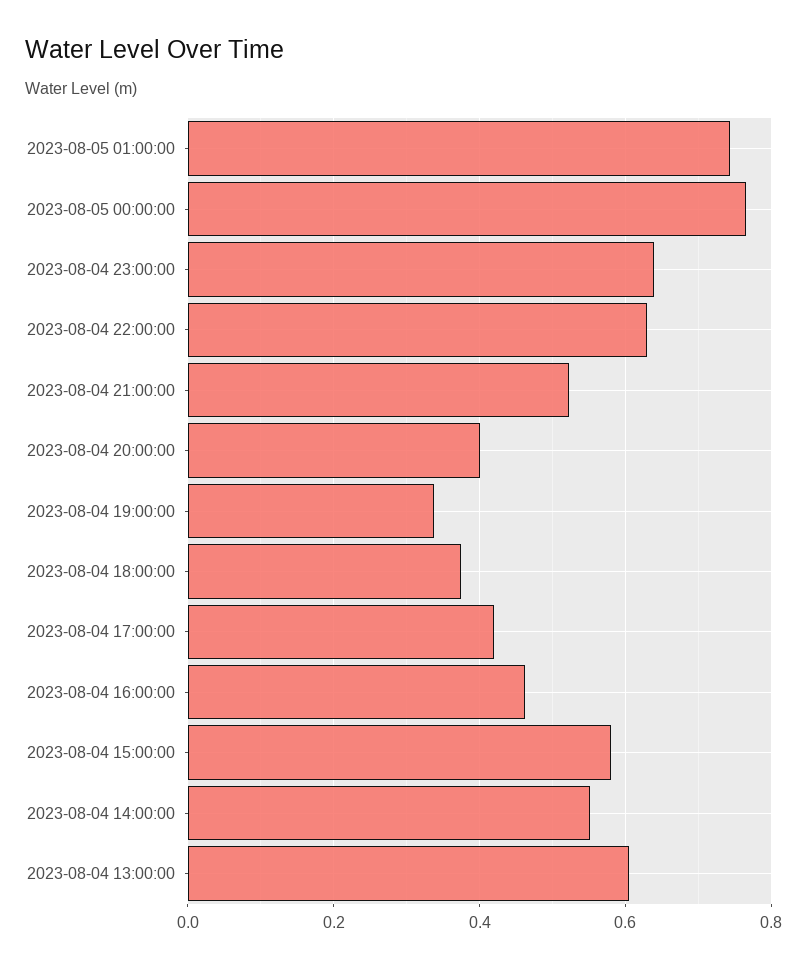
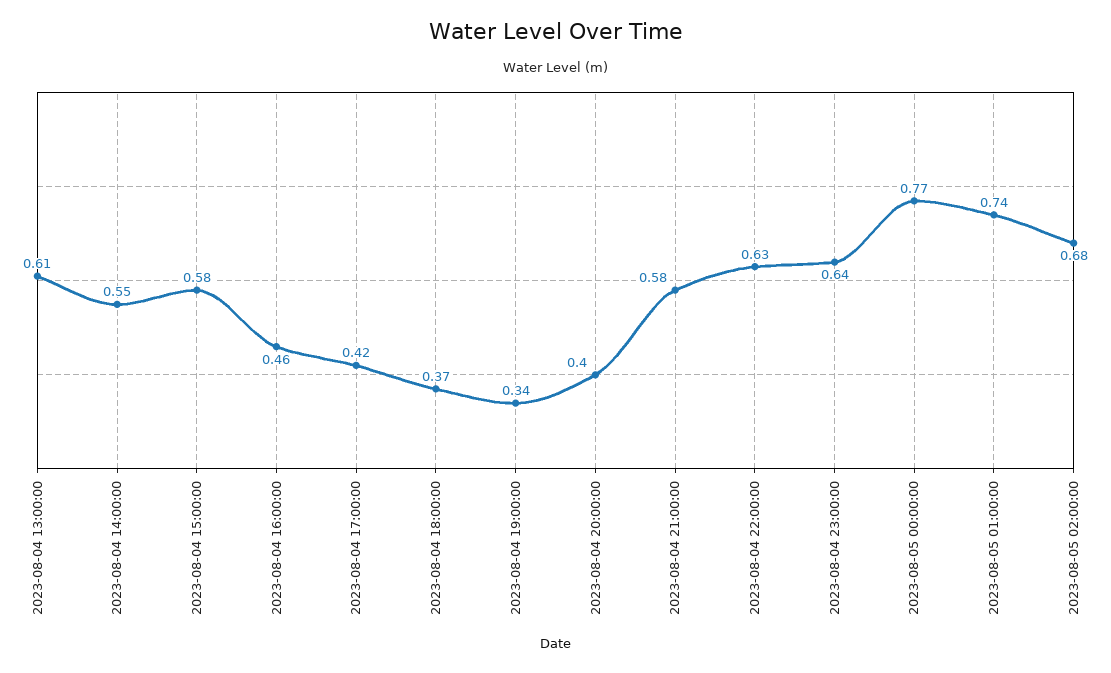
2023-08-04 21:00:00: 0.52 -> 0.58
2023-08-05 02:00:00: none -> 0.68

